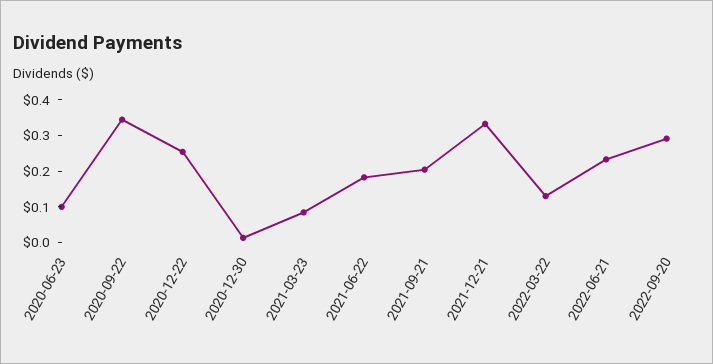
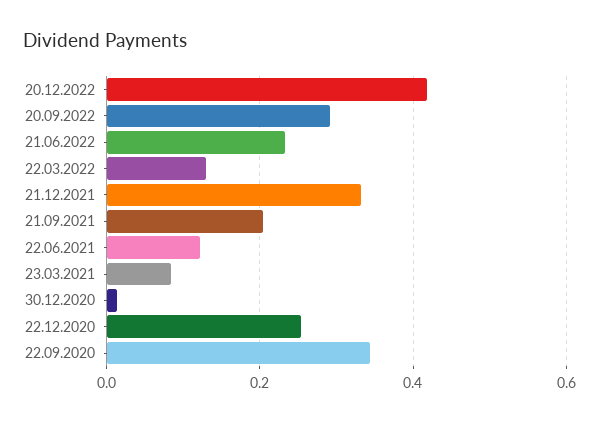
2020-06-23: 0.1 -> none
2021-06-22: 0.175 -> 0.12
20.12.2022: none -> 0.42

